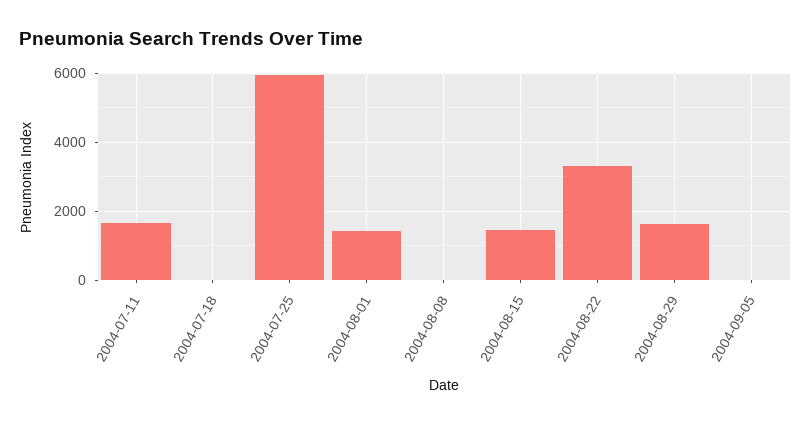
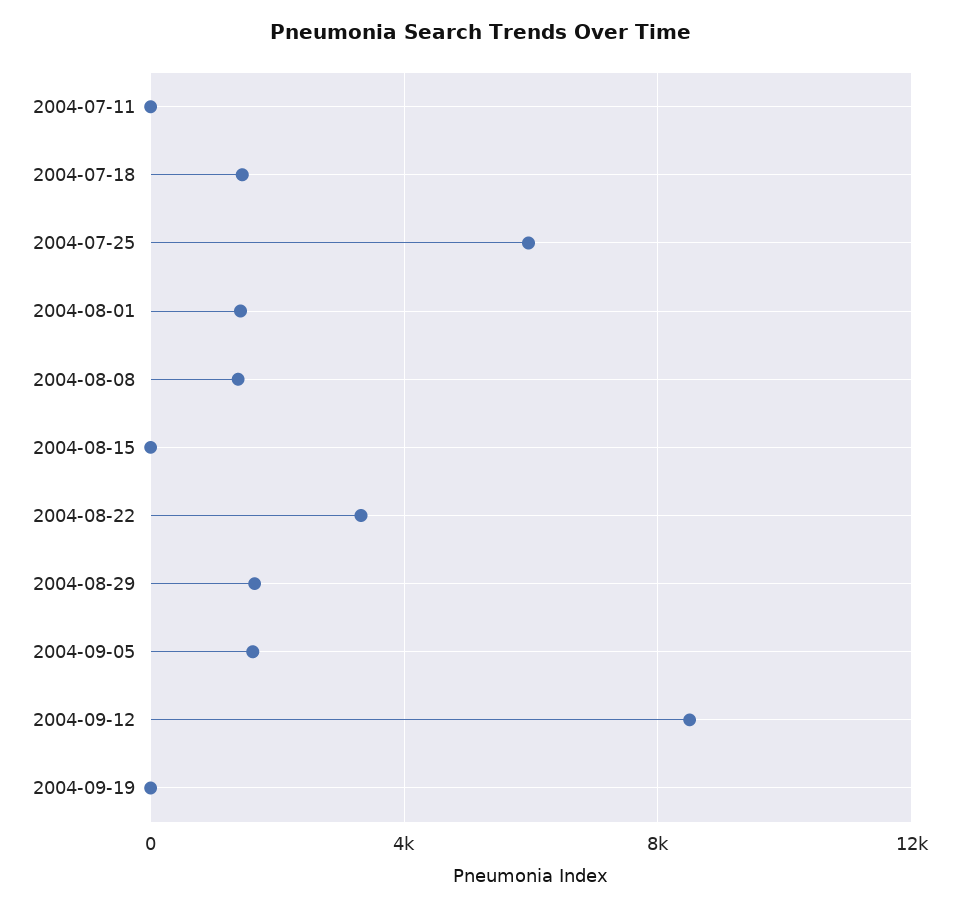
2004-07-11: 1600 -> 0
2004-07-18: 0 -> 1500
2004-08-08: 0 -> 1500
2004-08-15: 1400 -> 0
2004-09-05: 0 -> 1500
2004-09-12: none -> 8500
2004-09-19: none -> 0

